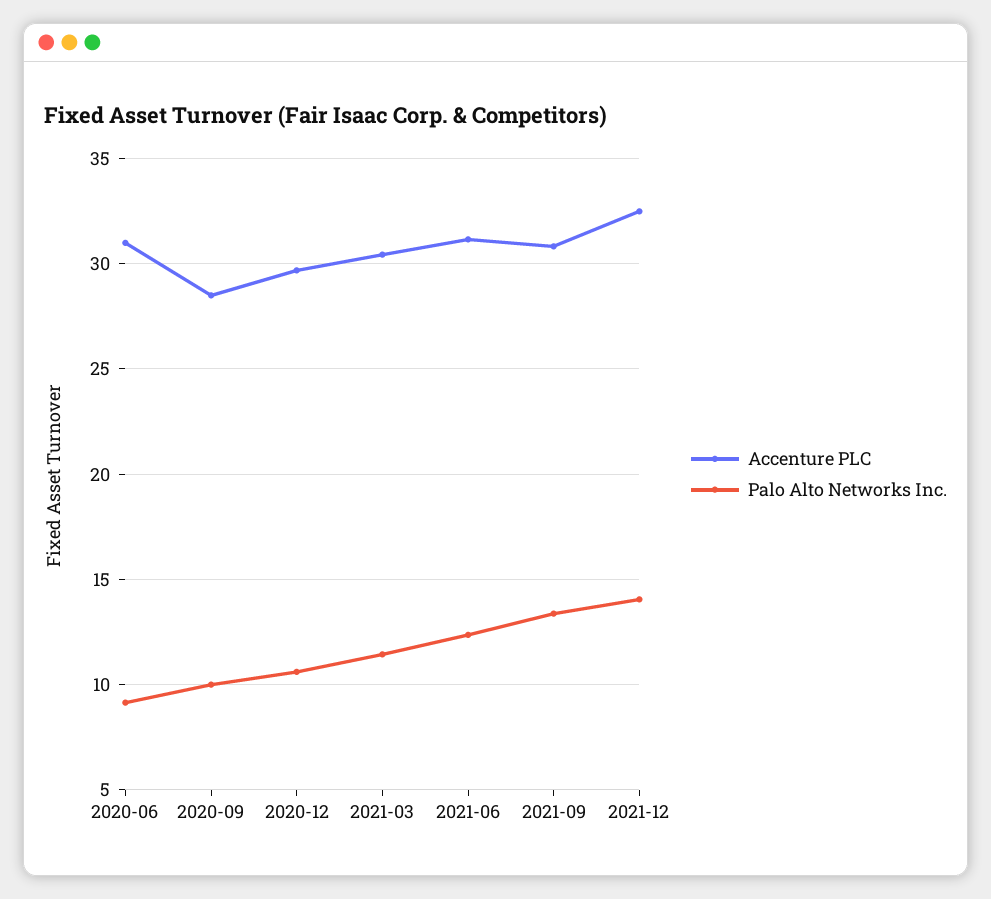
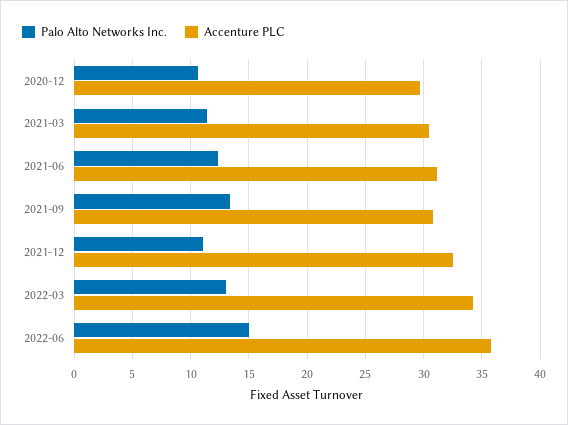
Accenture PLC, 2020-06: 31 -> none
Palo Alto Networks Inc., 2020-06: 9 -> none
Accenture PLC, 2020-09: 28.5 -> none
Palo Alto Networks Inc., 2020-09: 10 -> none
Palo Alto Networks Inc., 2021-12: 14 -> 11
Palo Alto Networks Inc., 2022-03: none -> 13
Accenture PLC, 2022-03: none -> 34
Palo Alto Networks Inc., 2022-06: none -> 15
Accenture PLC, 2022-06: none -> 36

